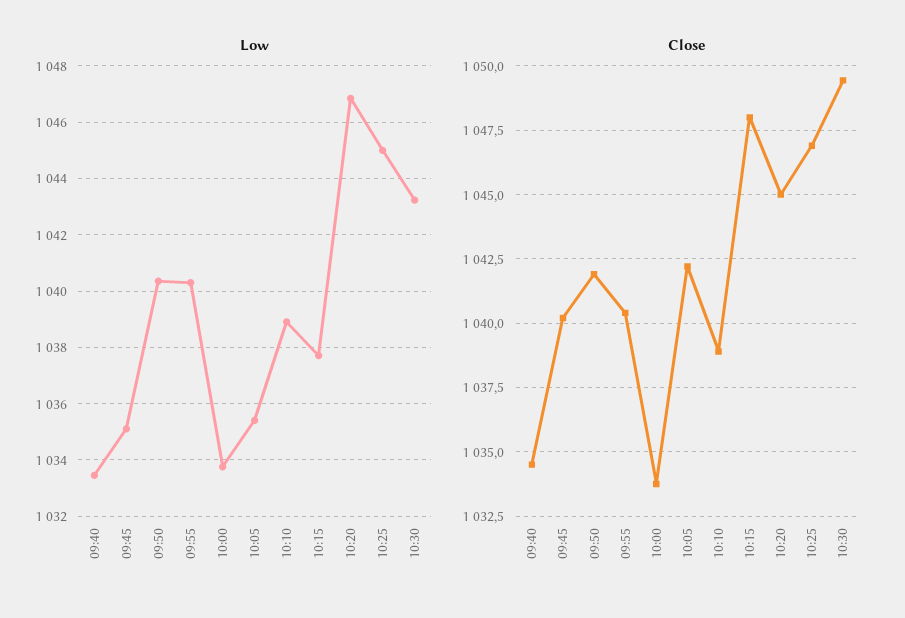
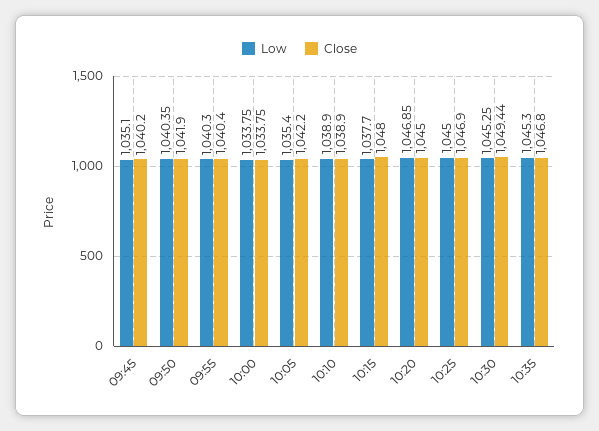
Low, 09:40: 1033.5 -> none
Low, 10:30: 1043.25 -> 1045.25
Close, 09:40: 1034.5 -> none
Low, 10:35: none -> 1045.3
Close, 10:35: none -> 1046.8

